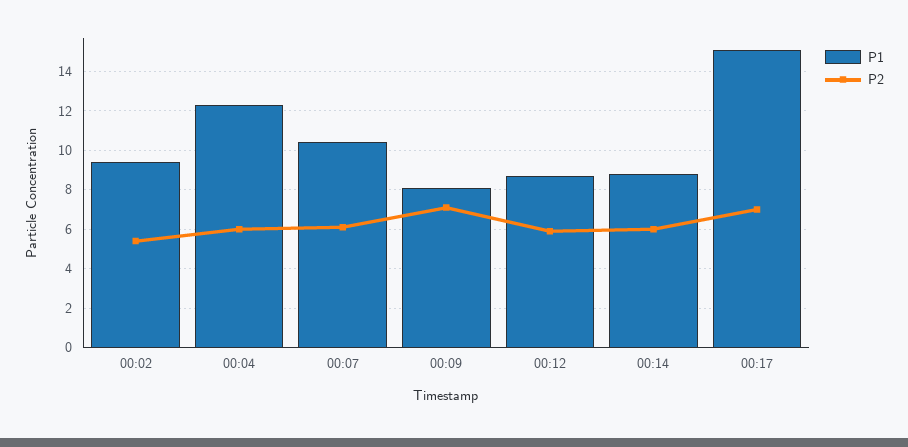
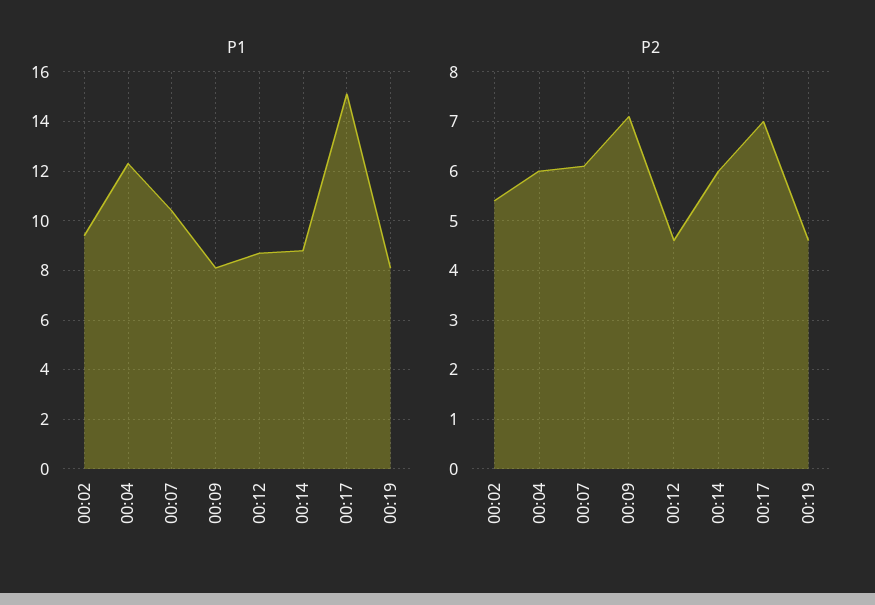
P2, 00:12: 6 -> 4.5
P1, 00:19: none -> 8
P2, 00:19: none -> 4.5

